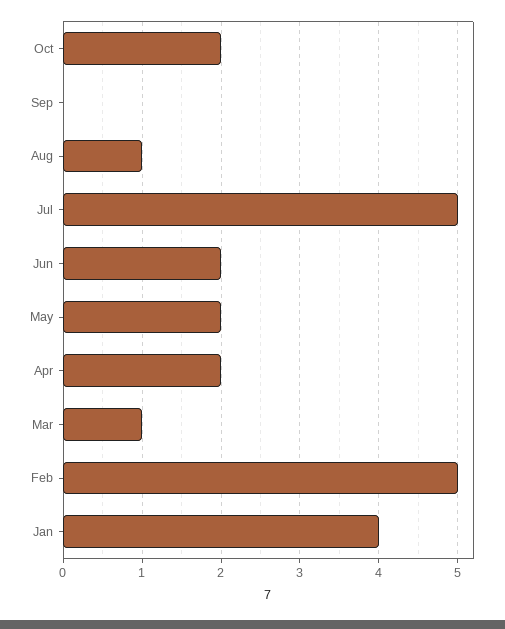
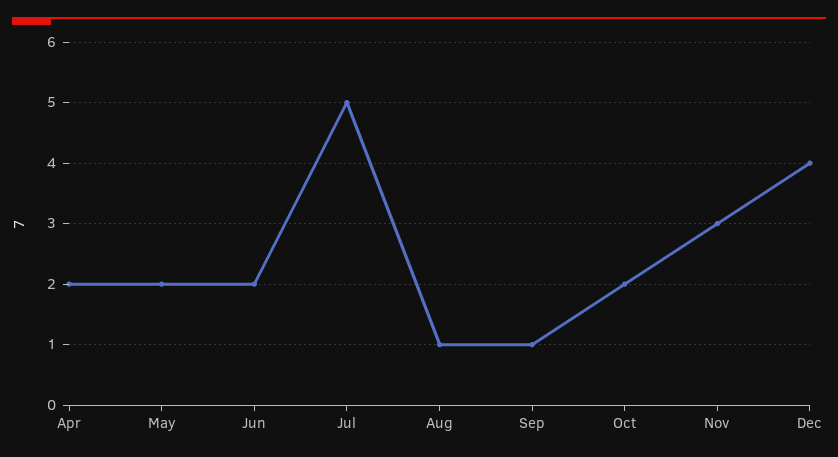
Sep: 0 -> 1
Mar: 1 -> none
Feb: 5 -> none
Jan: 4 -> none
Nov: none -> 3
Dec: none -> 4

